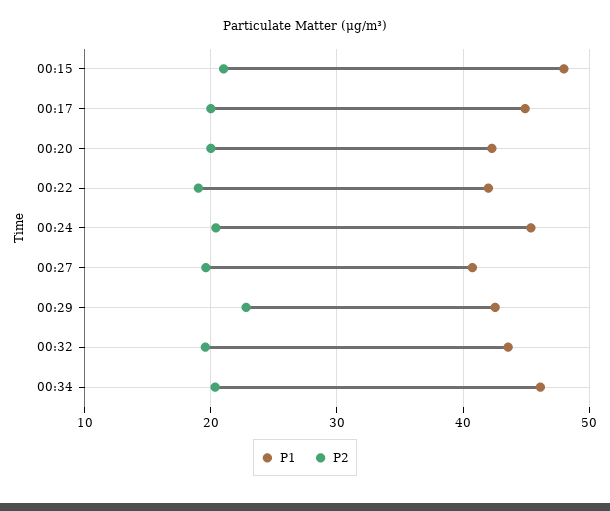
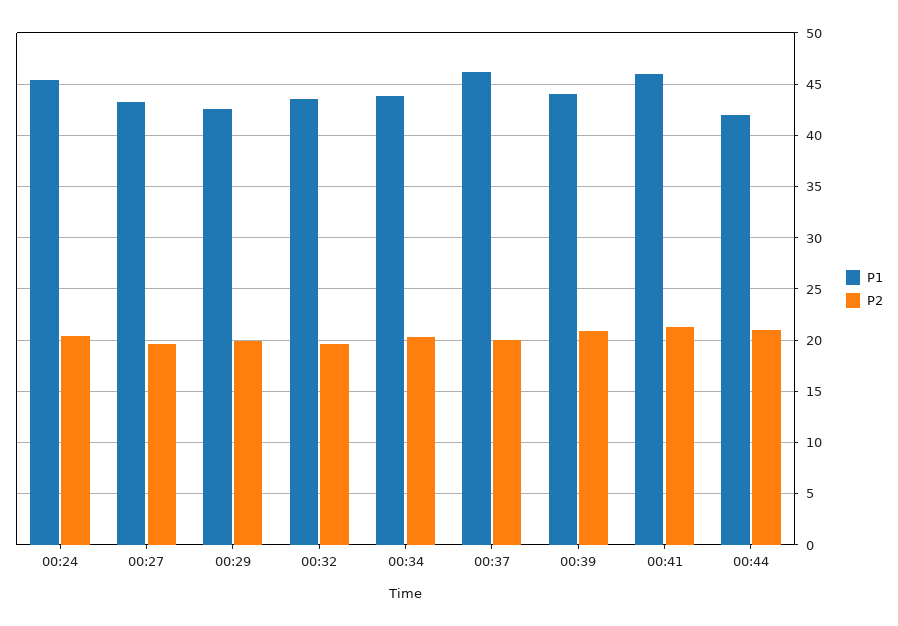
P1, 00:15: 48 -> none
P2, 00:15: 21 -> none
P1, 00:17: 45 -> none
P2, 00:17: 20 -> none
P1, 00:20: 42 -> none
P2, 00:20: 20 -> none
P1, 00:22: 42 -> none
P2, 00:22: 19 -> none
P1, 00:27: 41 -> 43
P2, 00:29: 23 -> 20
P1, 00:34: 46 -> 44
P1, 00:37: none -> 46
P2, 00:37: none -> 20
P1, 00:39: none -> 44
P2, 00:39: none -> 21
P1, 00:41: none -> 46
P2, 00:41: none -> 21
P1, 00:44: none -> 42
P2, 00:44: none -> 21

